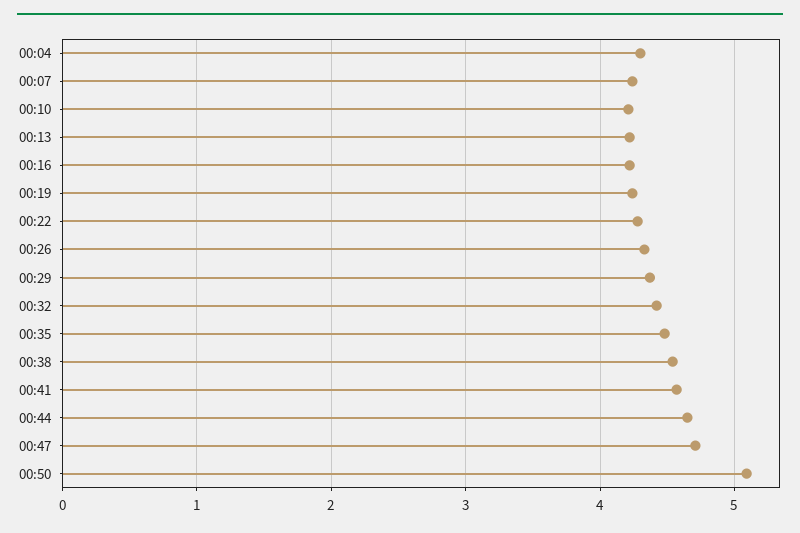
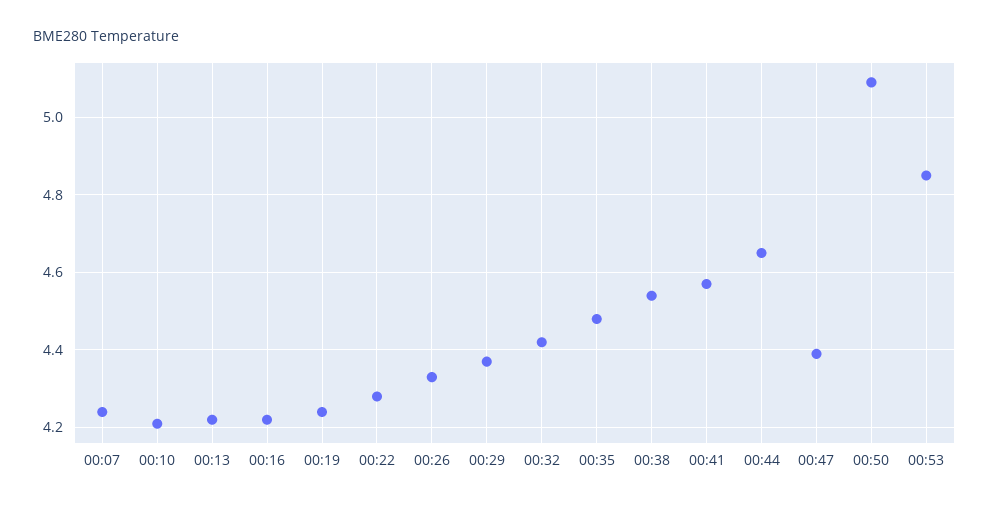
00:04: 4.3 -> none
00:47: 4.7 -> 4.4
00:53: none -> 4.85

